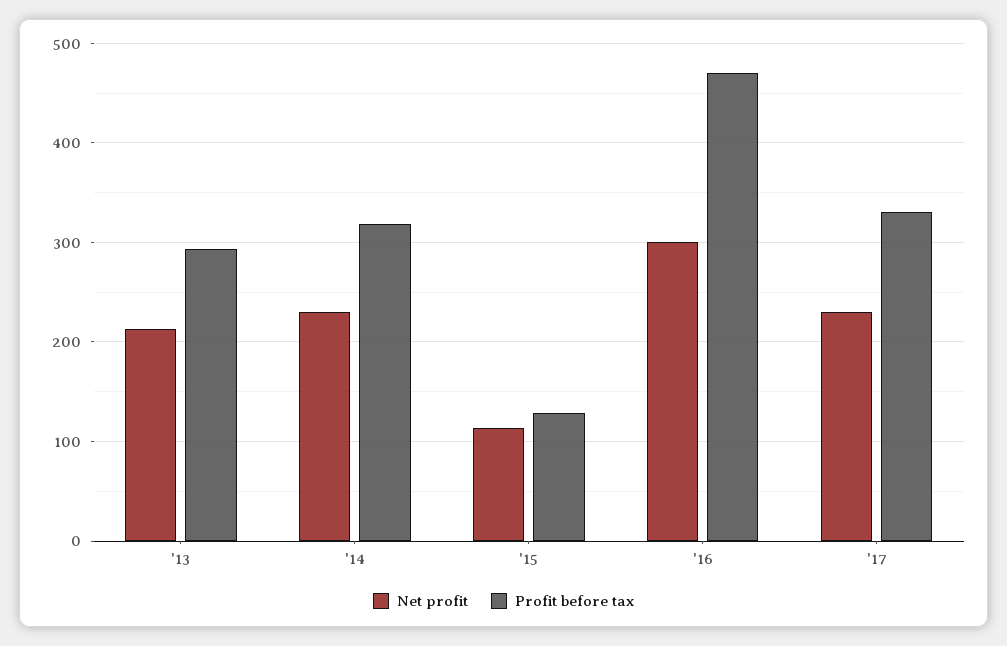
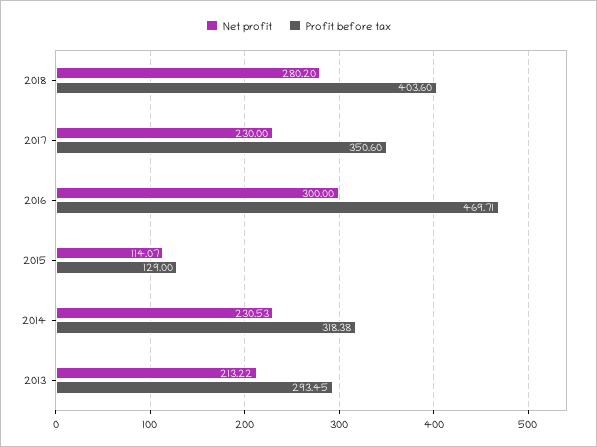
Profit before tax, '17: 330 -> 350.6
Net profit, 2018: none -> 280.2
Profit before tax, 2018: none -> 403.6

